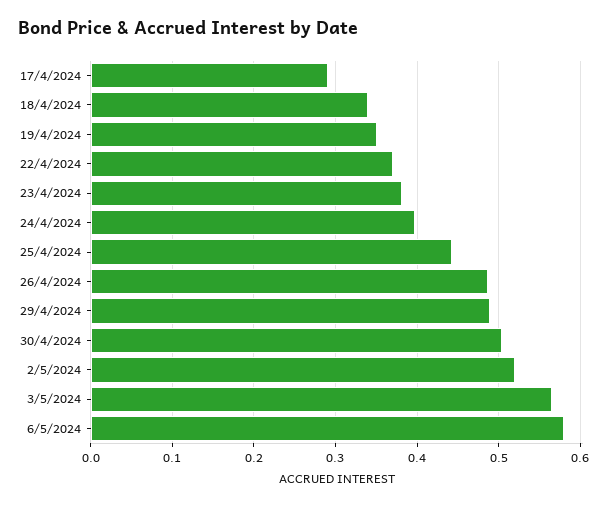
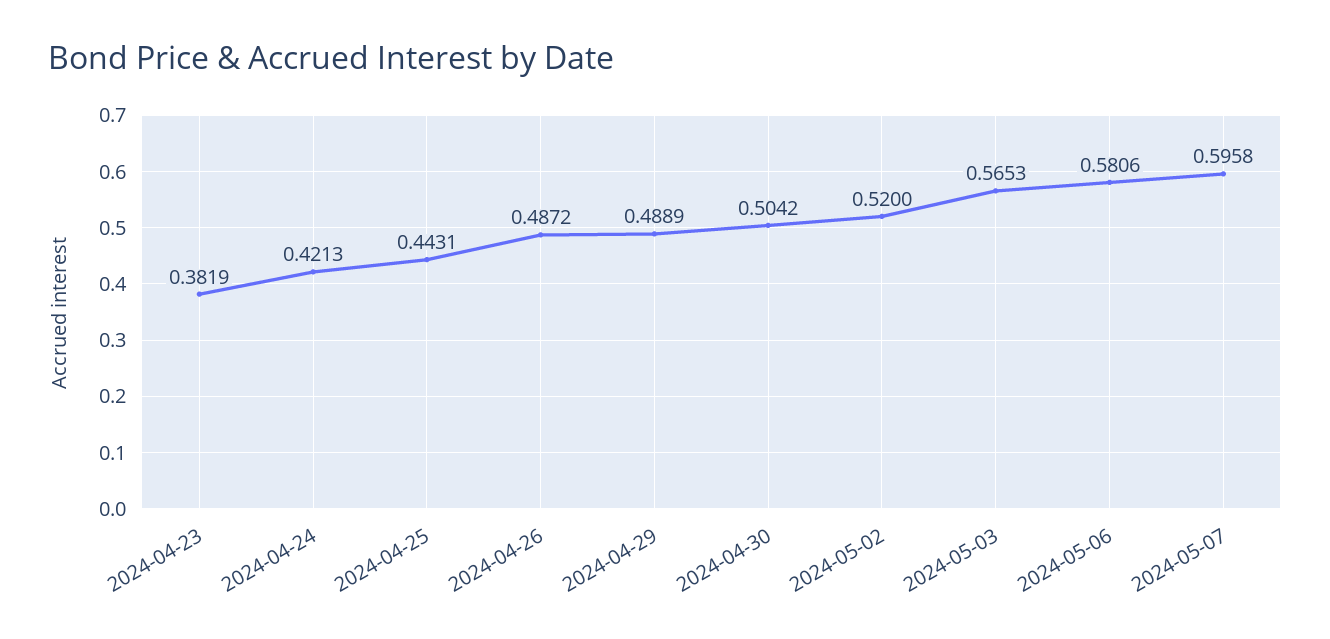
17/4/2024: 0.29 -> none
18/4/2024: 0.34 -> none
19/4/2024: 0.35 -> none
22/4/2024: 0.37 -> none
24/4/2024: 0.4 -> 0.4213
2024-05-07: none -> 0.5958

